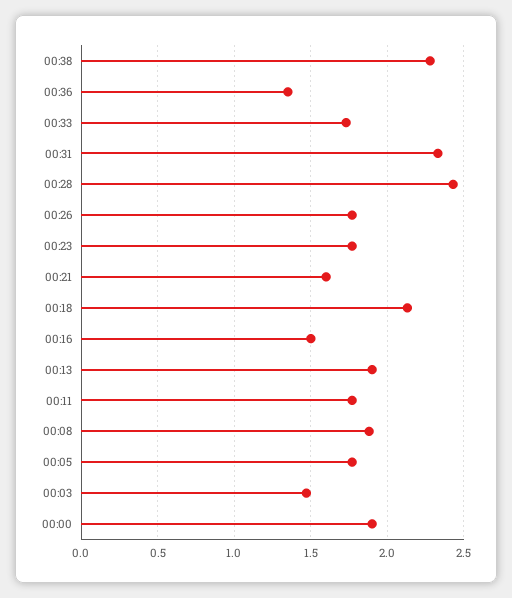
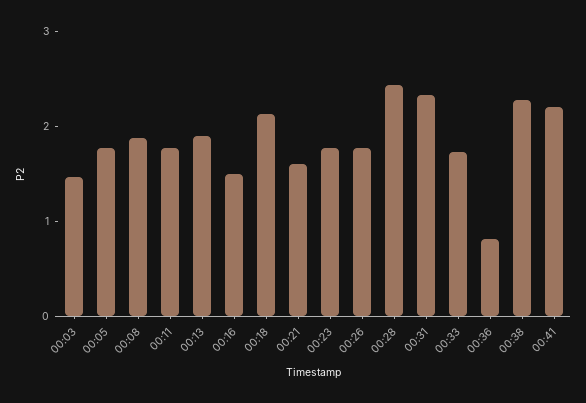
00:36: 1.35 -> 0.8
00:00: 1.9 -> none
00:41: none -> 2.2

